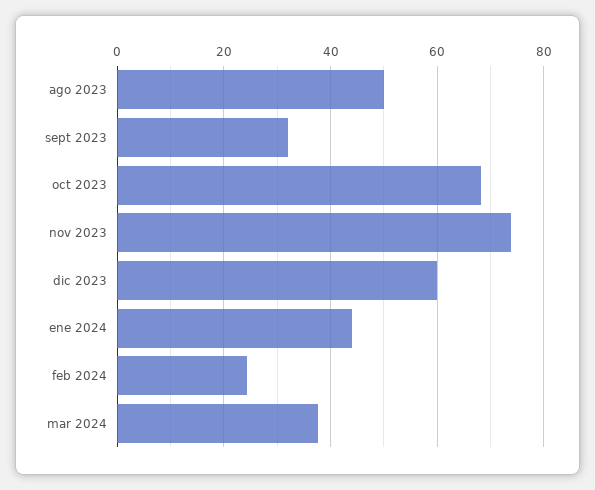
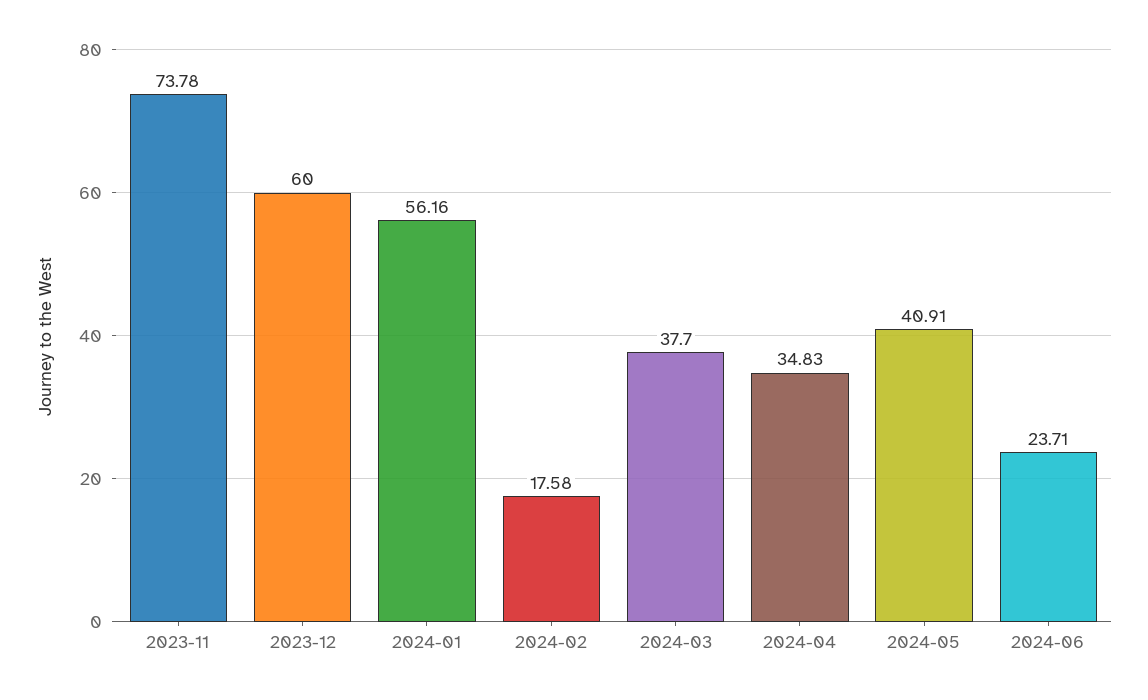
ago 2023: 50 -> none
sept 2023: 32 -> none
oct 2023: 68 -> none
ene 2024: 44 -> 56.16
feb 2024: 24 -> 17.58
2024-04: none -> 34.83
2024-05: none -> 40.91
2024-06: none -> 23.71

